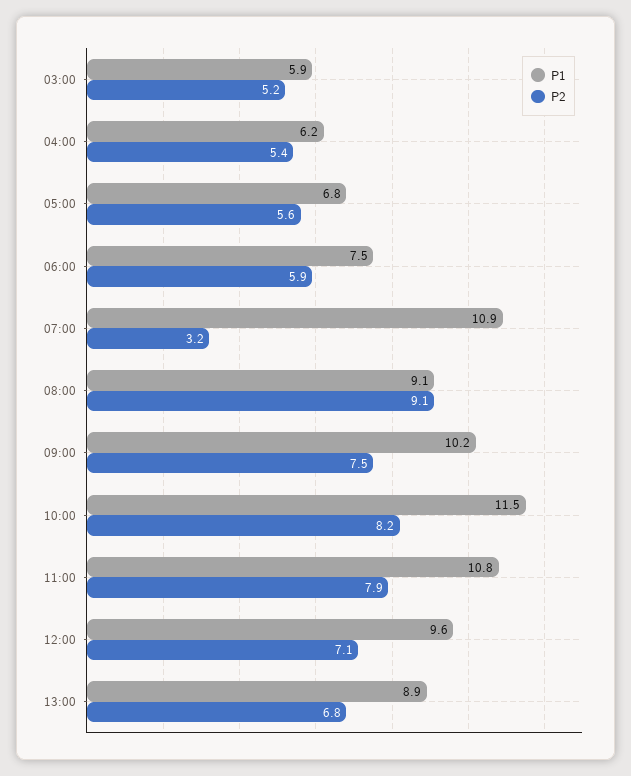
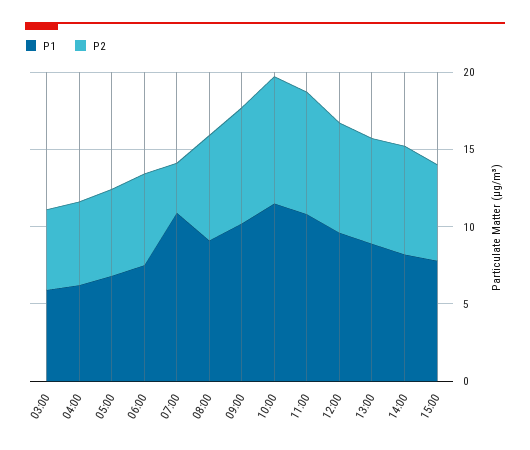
P2, 08:00: 9.1 -> 7
P1, 14:00: none -> 8
P2, 14:00: none -> 7
P1, 15:00: none -> 8
P2, 15:00: none -> 6

